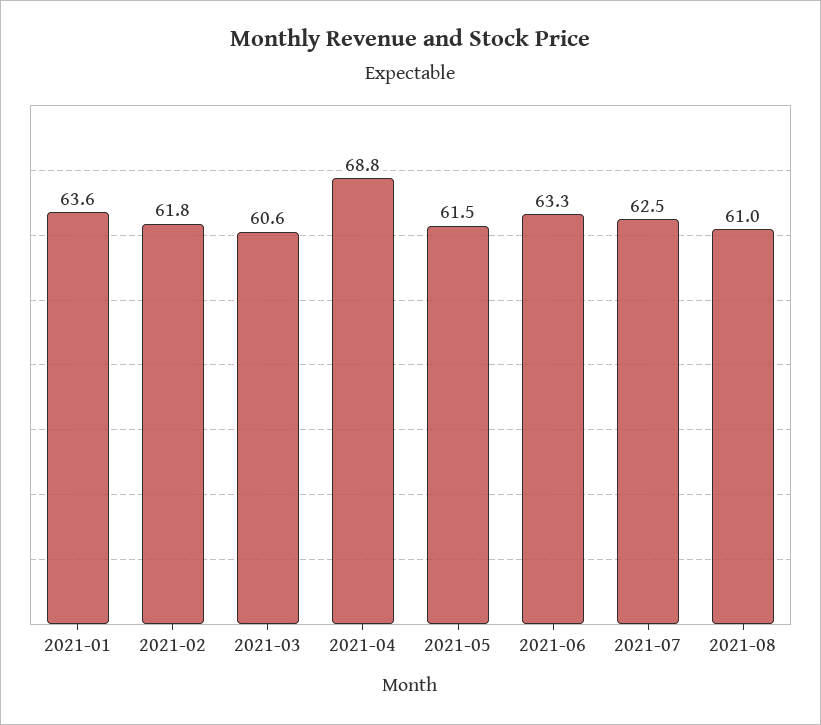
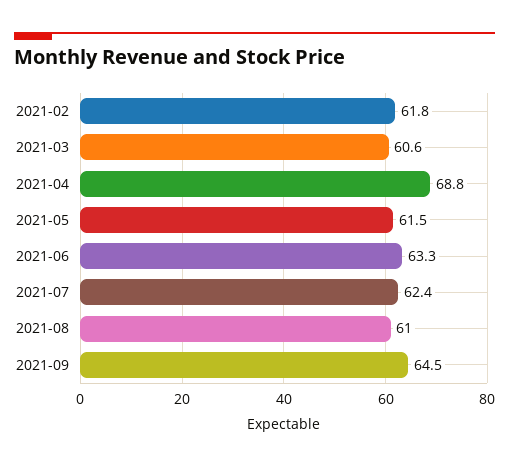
2021-01: 63.6 -> none
2021-07: 62.5 -> 62.4
2021-09: none -> 64.5

